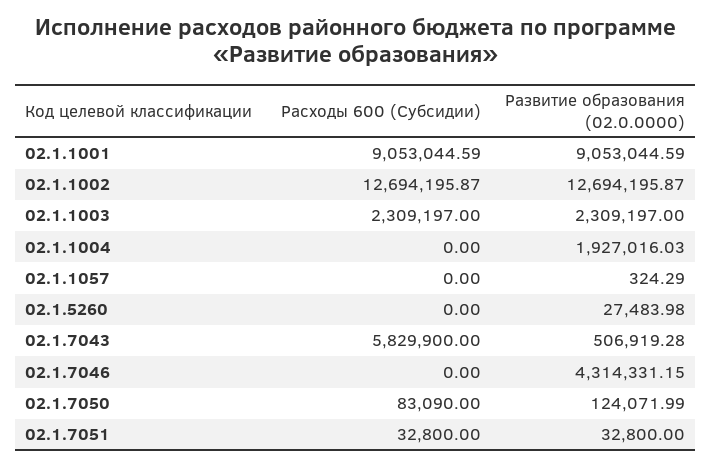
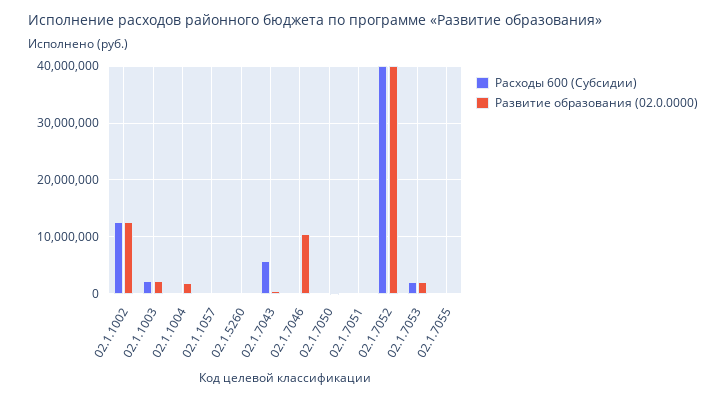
Расходы 600 (Субсидии), 02.1.1001: 9053044.59 -> none
Развитие образования (02.0.0000), 02.1.1001: 9053044.59 -> none
Развитие образования (02.0.0000), 02.1.7046: 4314331.15 -> 10000000
Расходы 600 (Субсидии), 02.1.7052: none -> 40000000
Развитие образования (02.0.0000), 02.1.7052: none -> 40000000
Расходы 600 (Субсидии), 02.1.7053: none -> 2000000
Развитие образования (02.0.0000), 02.1.7053: none -> 2000000
Расходы 600 (Субсидии), 02.1.7055: none -> 0
Развитие образования (02.0.0000), 02.1.7055: none -> 0

